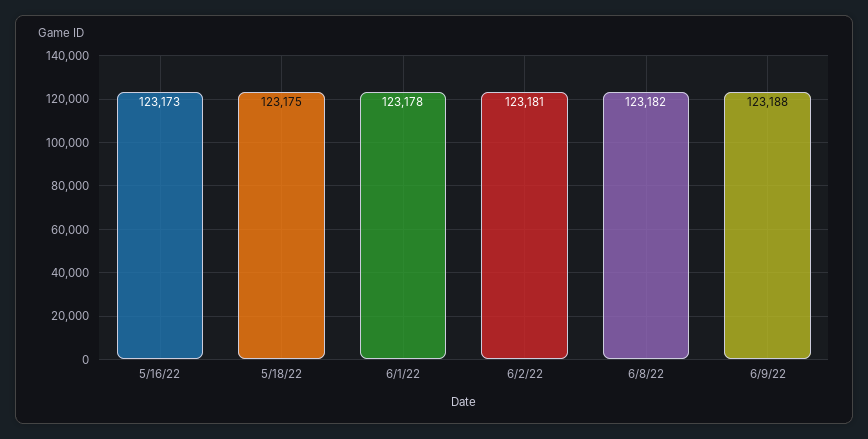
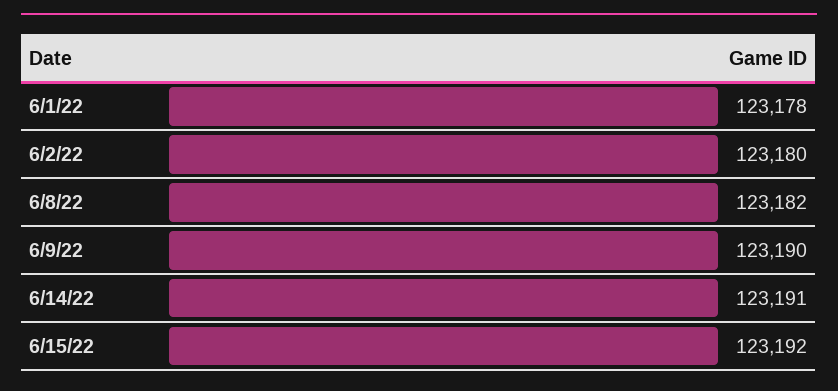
5/16/22: 123173 -> none
5/18/22: 123175 -> none
6/2/22: 123181 -> 123180
6/9/22: 123188 -> 123190
6/14/22: none -> 123191
6/15/22: none -> 123192

